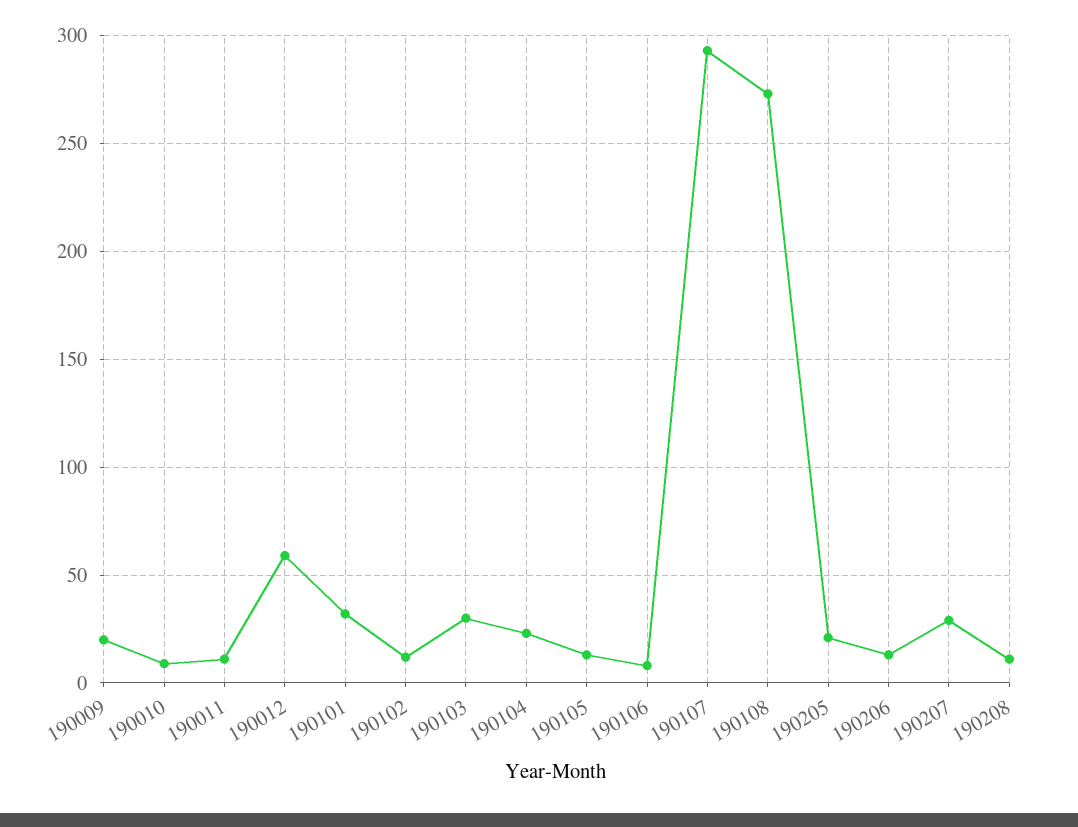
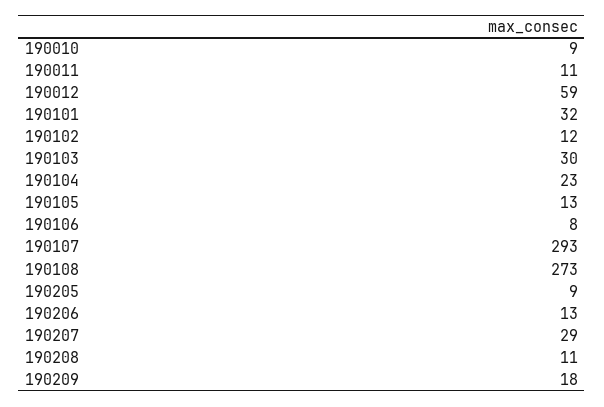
190009: 20 -> none
190205: 20 -> 9
190209: none -> 18

